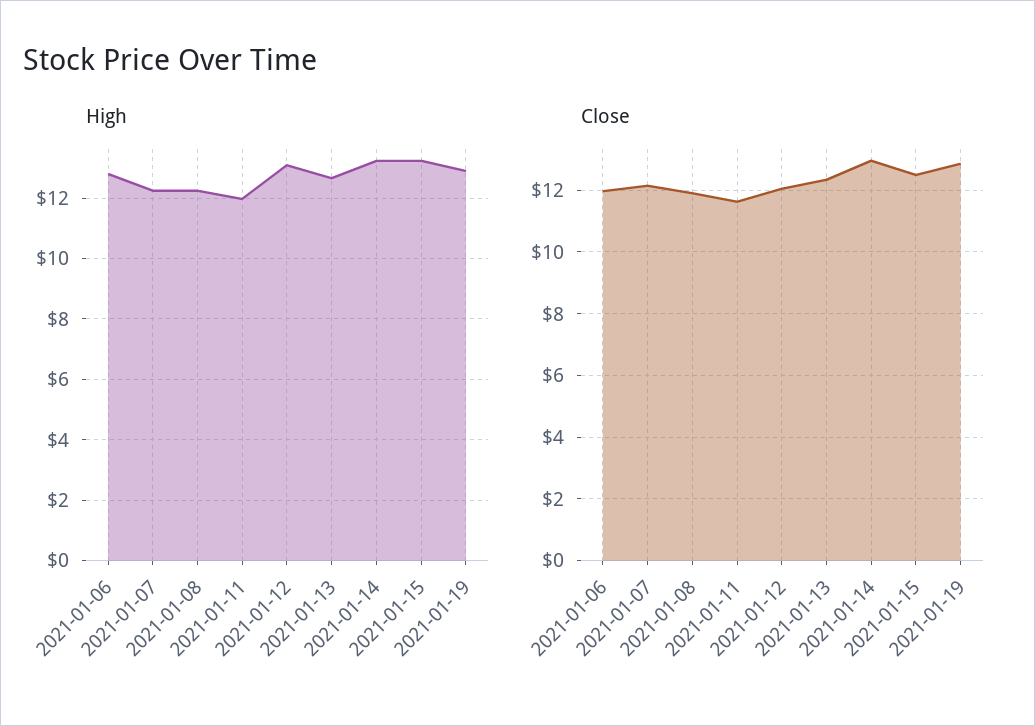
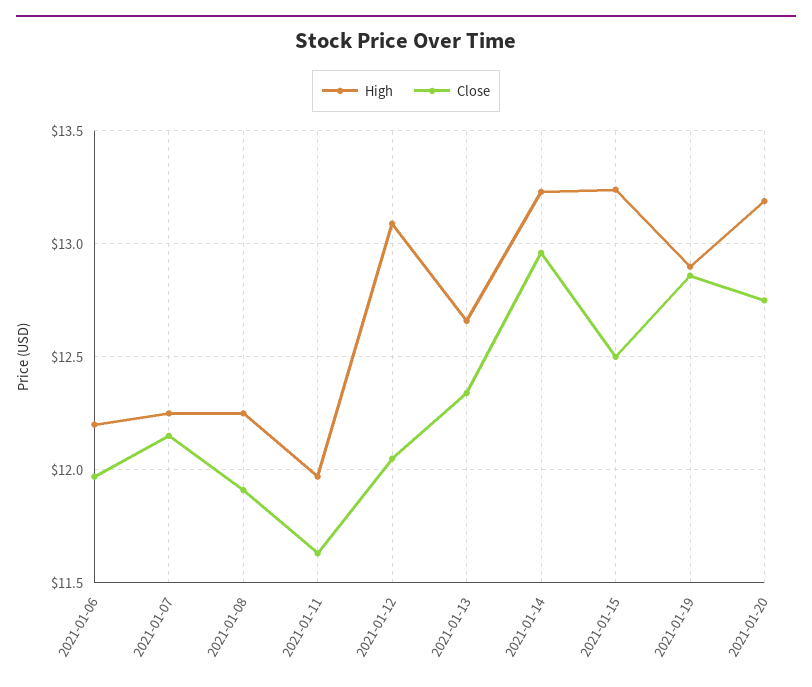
High, 2021-01-06: 12.8 -> 12.2
High, 2021-01-20: none -> 13.2
Close, 2021-01-20: none -> 12.75

